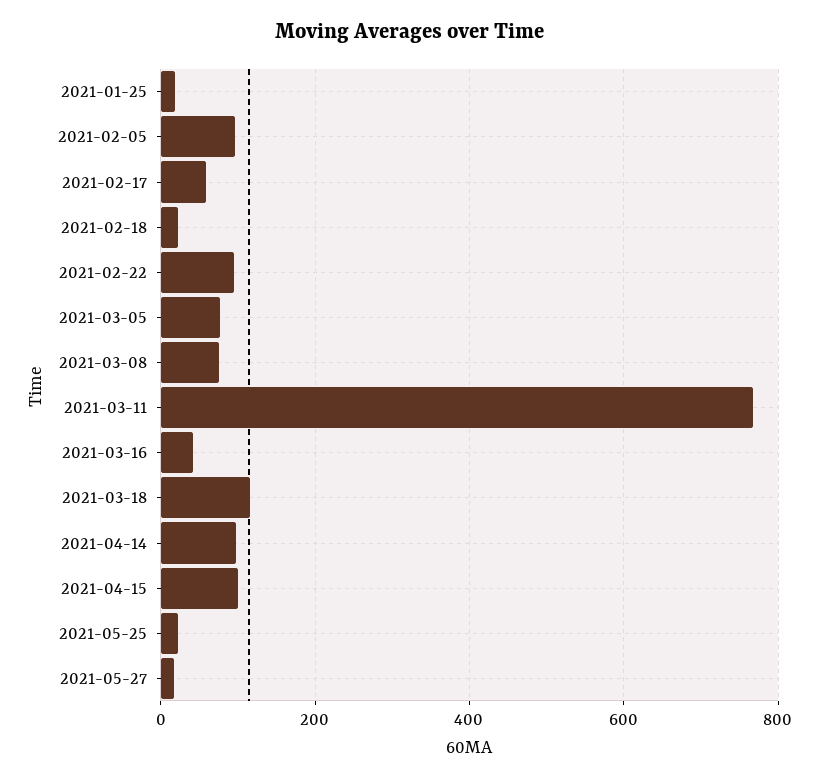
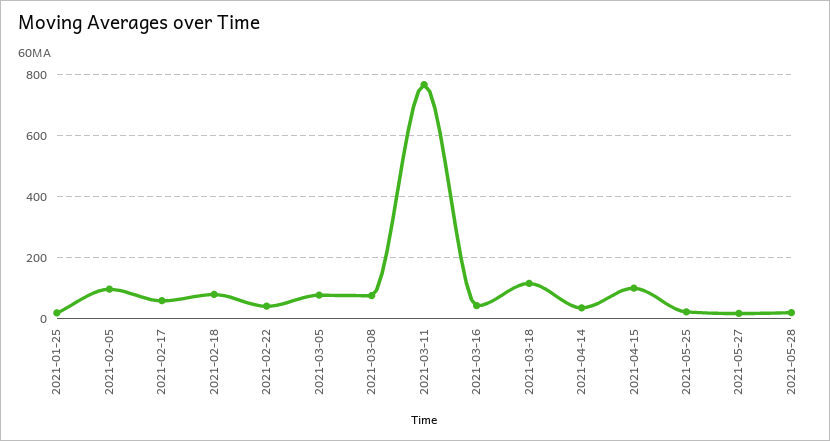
2021-02-18: 20 -> 80
2021-02-22: 100 -> 40
2021-04-14: 100 -> 40
2021-05-28: none -> 20

